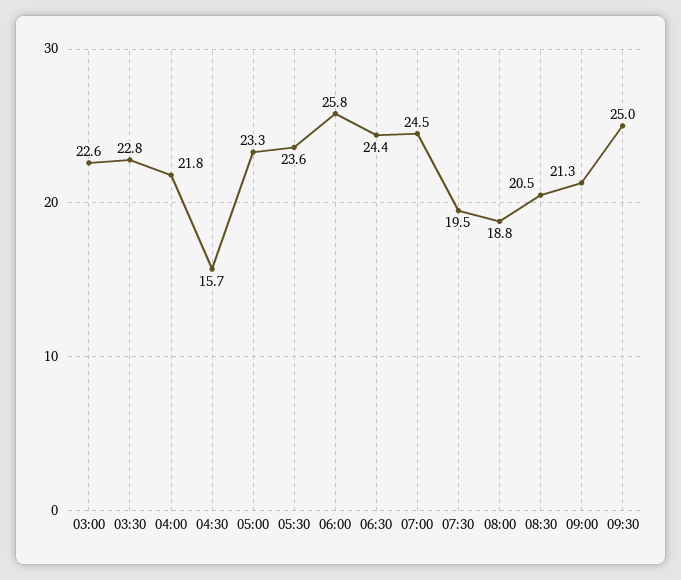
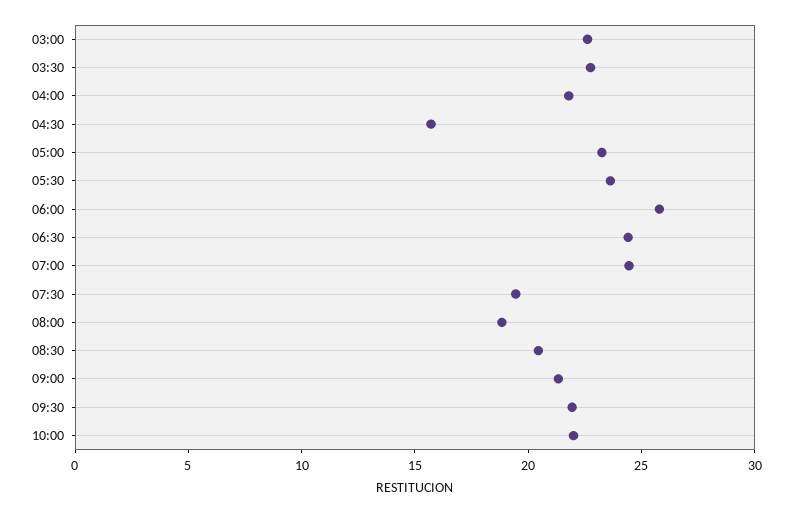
09:30: 25 -> 22
10:00: none -> 22

